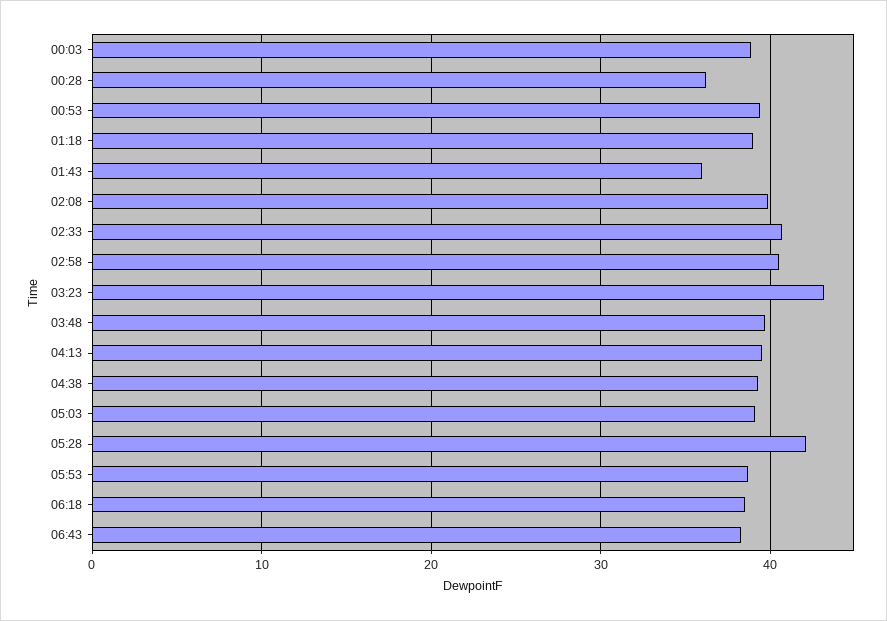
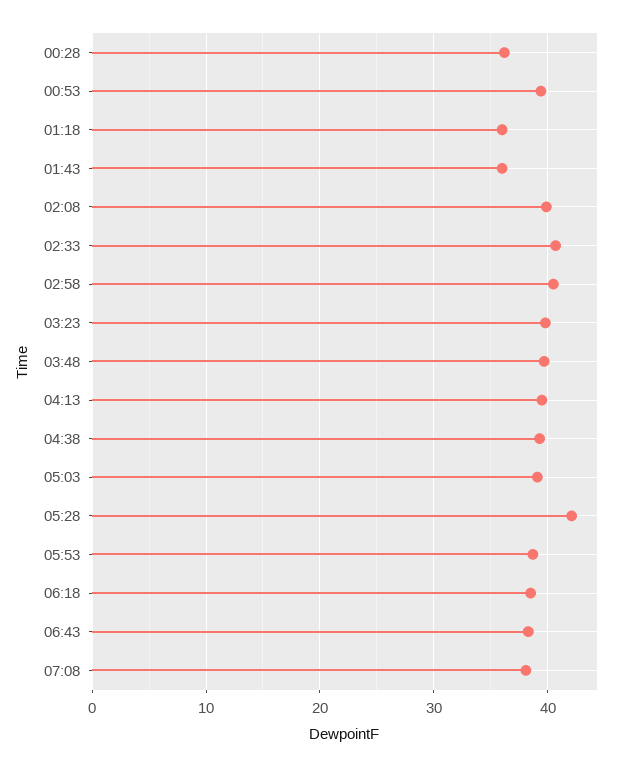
00:03: 39 -> none
01:18: 39 -> 36
03:23: 43 -> 40
07:08: none -> 38

